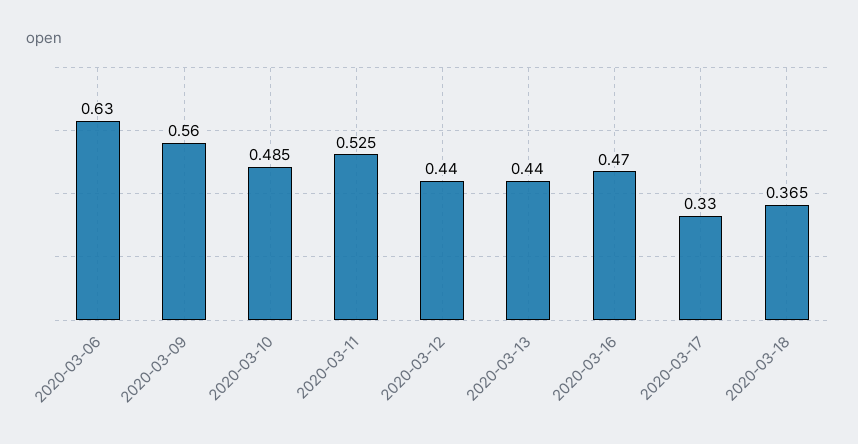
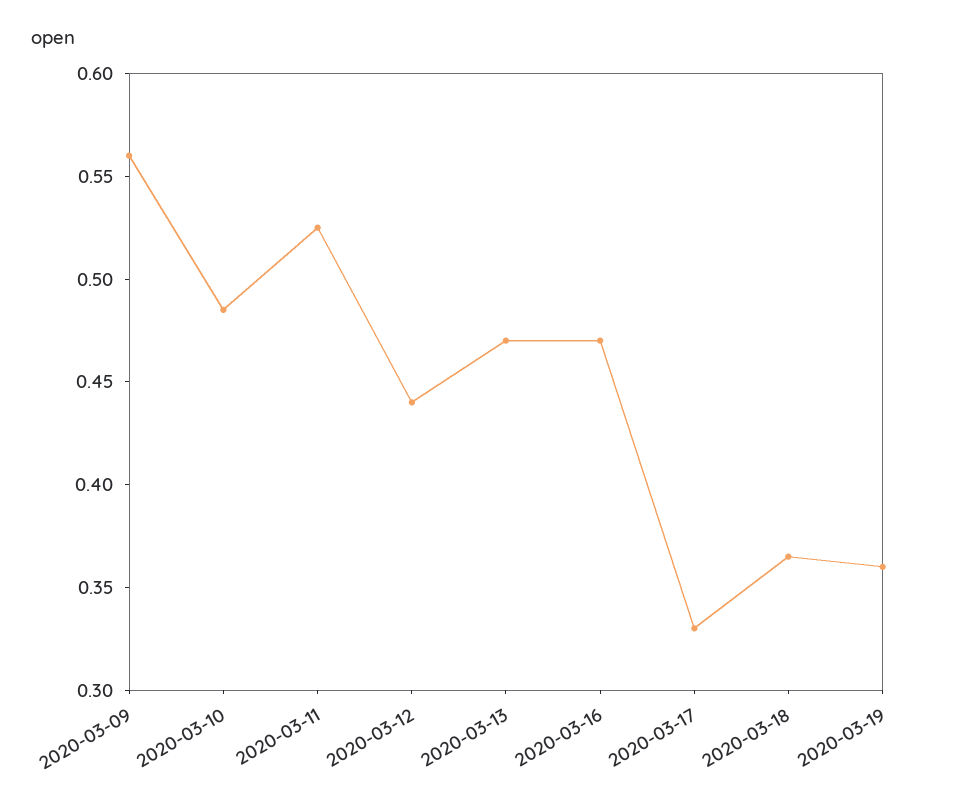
2020-03-06: 0.63 -> none
2020-03-13: 0.44 -> 0.47
2020-03-19: none -> 0.36

